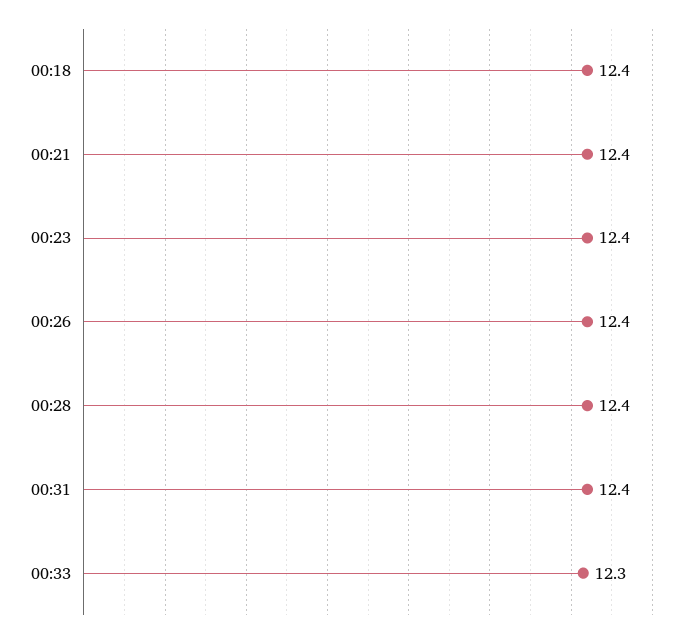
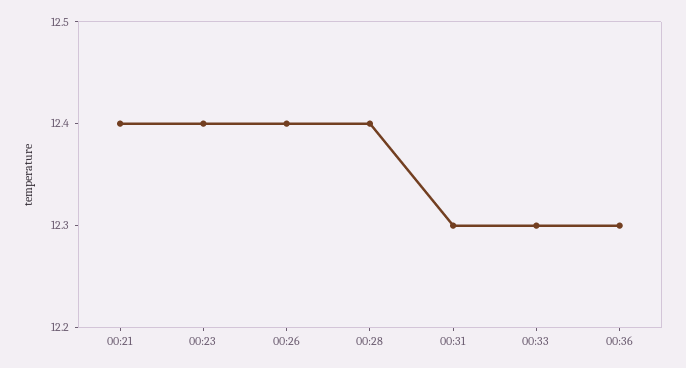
00:18: 12.4 -> none
00:31: 12.4 -> 12.3
00:36: none -> 12.3

